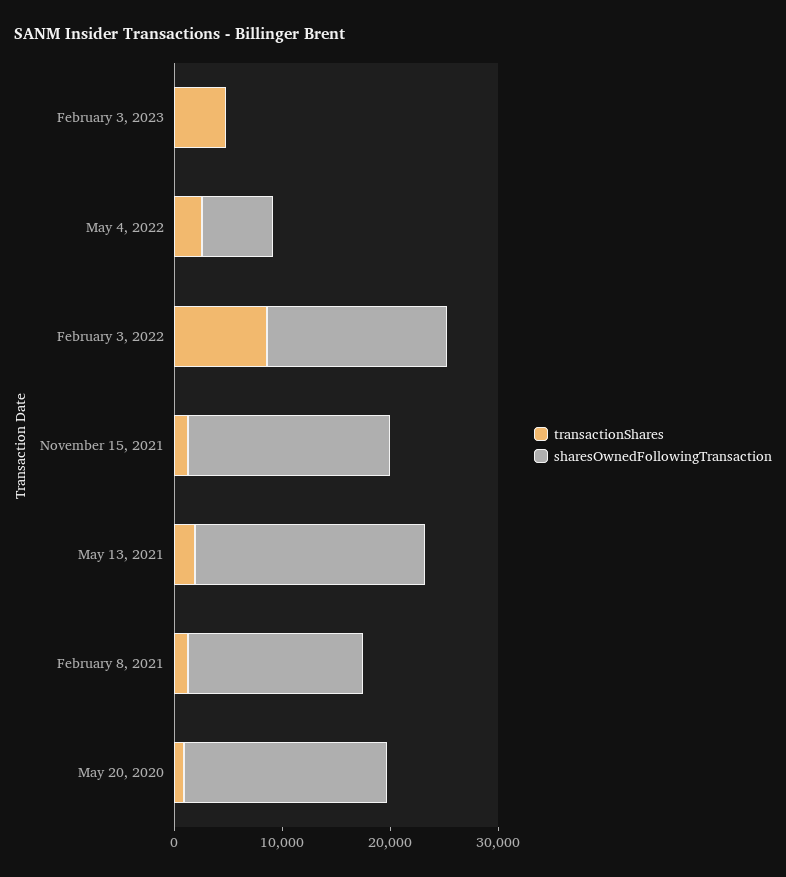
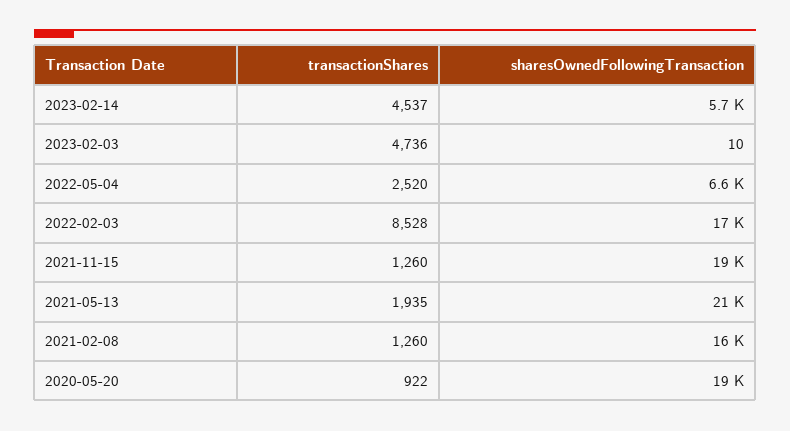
transactionShares, 2023-02-14: none -> 4537
sharesOwnedFollowingTransaction, 2023-02-14: none -> 5700

